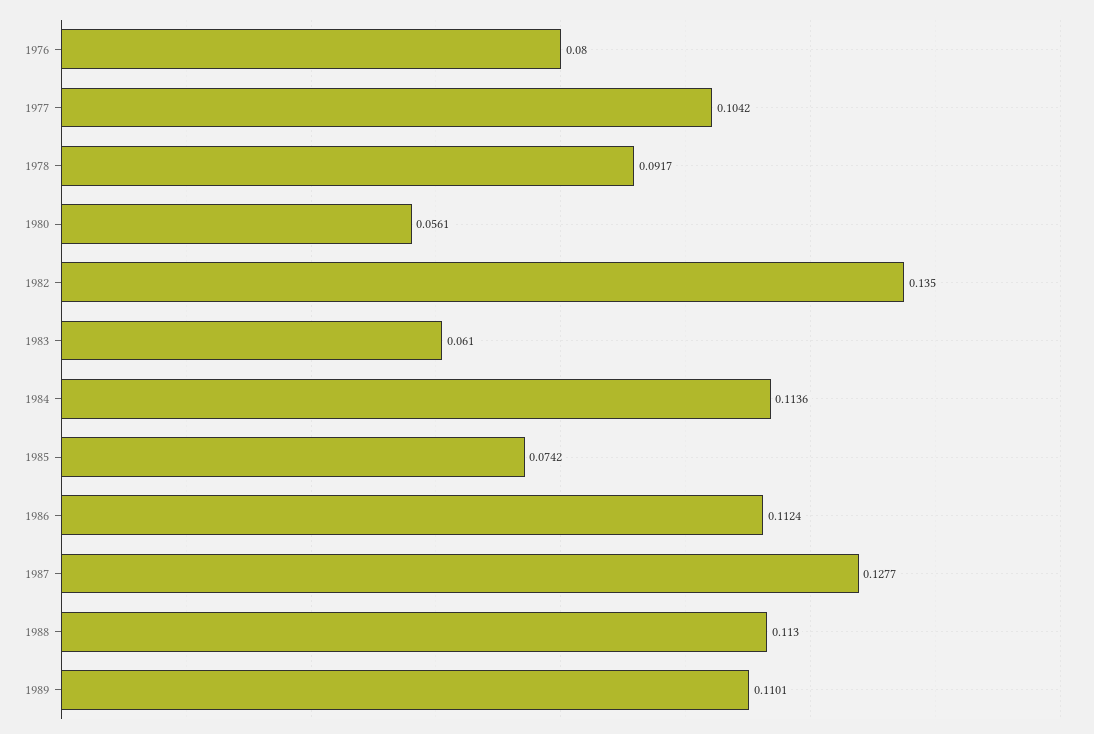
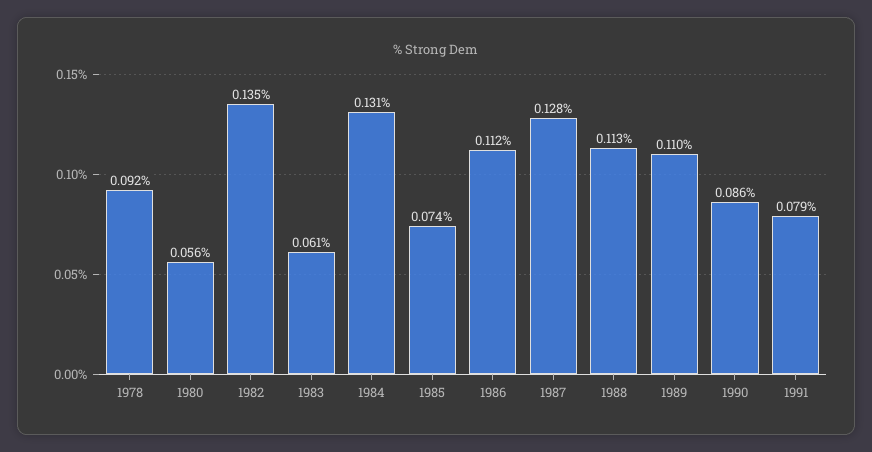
1976: 0.08 -> none
1977: 0.1042 -> none
1984: 0.1136 -> 0.131
1990: none -> 0.086
1991: none -> 0.079

